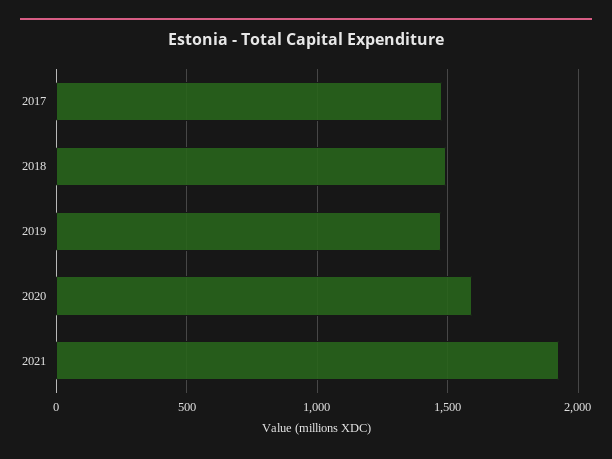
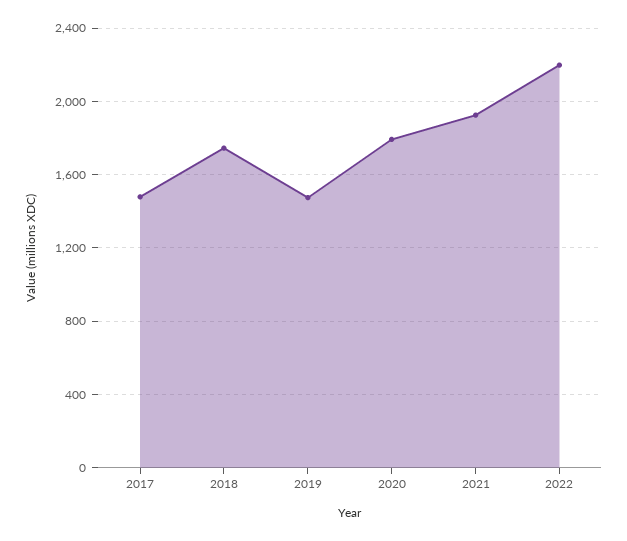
2018: 1500 -> 1750
2020: 1600 -> 1800
2022: none -> 2200

